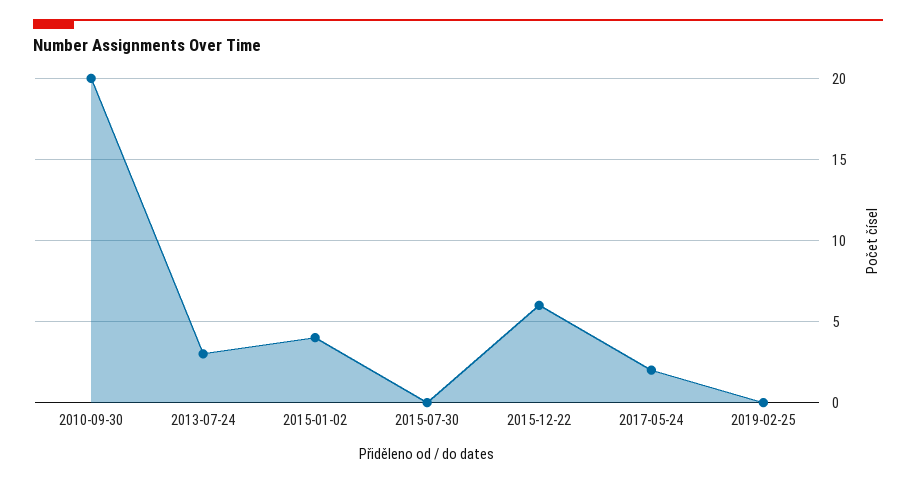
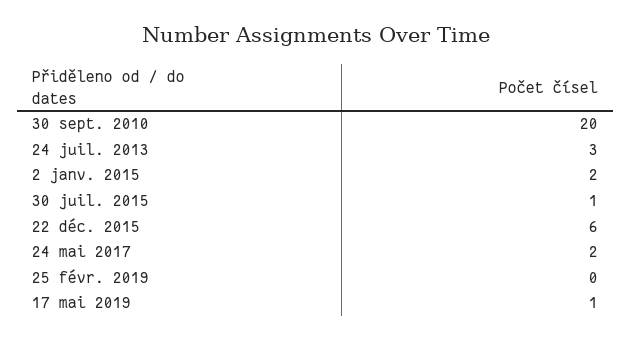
2015-01-02: 4 -> 2
2015-07-30: 0 -> 1
17 mai 2019: none -> 1

